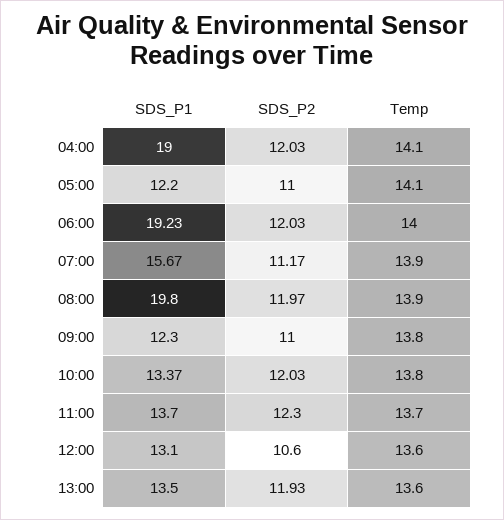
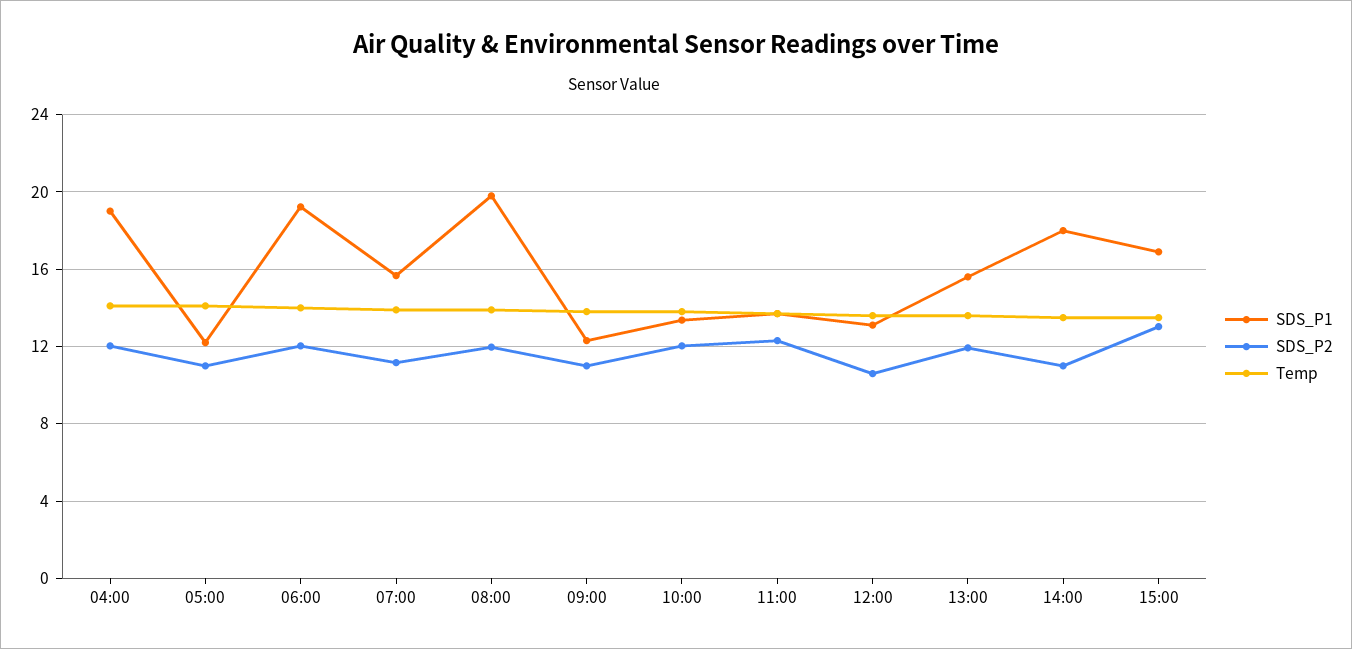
SDS_P1, 13:00: 13.5 -> 15.5
SDS_P1, 14:00: none -> 18
SDS_P2, 14:00: none -> 11
Temp, 14:00: none -> 13.5
SDS_P1, 15:00: none -> 17
SDS_P2, 15:00: none -> 13
Temp, 15:00: none -> 13.5

